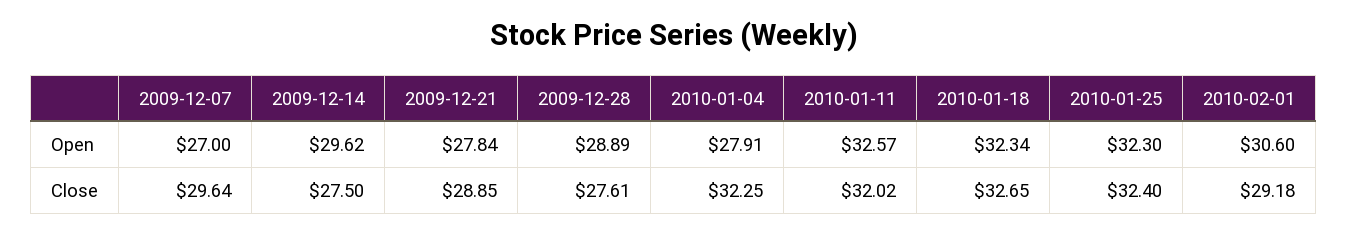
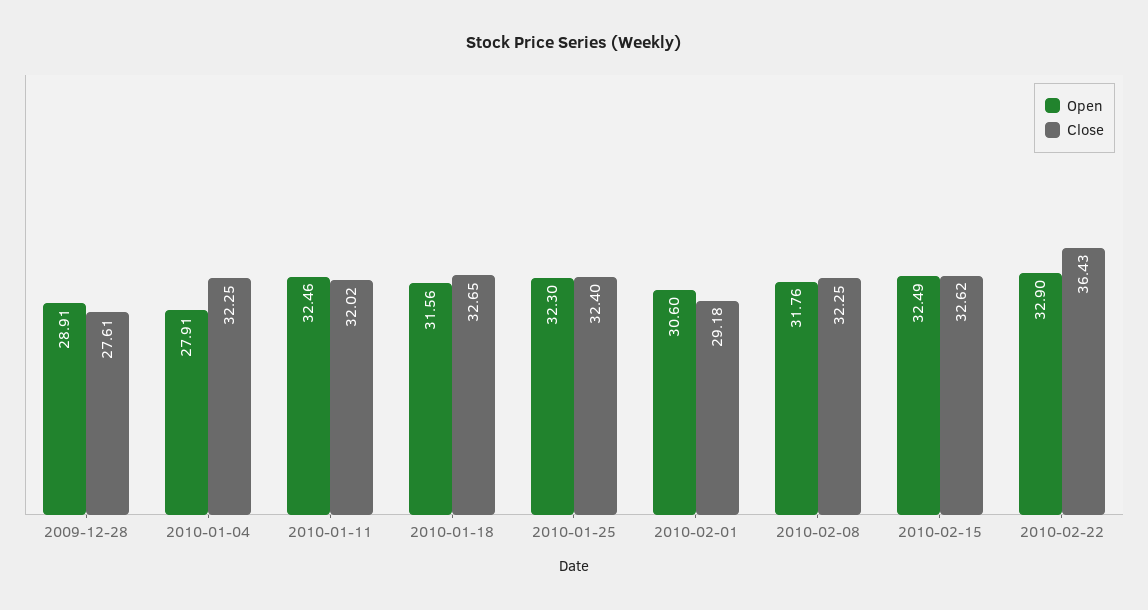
Open, 2009-12-07: 27 -> none
Open, 2009-12-14: 29.62 -> none
Open, 2009-12-21: 27.84 -> none
Open, 2009-12-28: 28.89 -> 28.91
Open, 2010-01-11: 32.57 -> 32.46
Open, 2010-01-18: 32.34 -> 31.56
Close, 2009-12-07: 29.64 -> none
Close, 2009-12-14: 27.5 -> none
Close, 2009-12-21: 28.85 -> none
Open, 2010-02-08: none -> 31.76
Close, 2010-02-08: none -> 32.25
Open, 2010-02-15: none -> 32.49
Close, 2010-02-15: none -> 32.62
Open, 2010-02-22: none -> 32.9
Close, 2010-02-22: none -> 36.43

